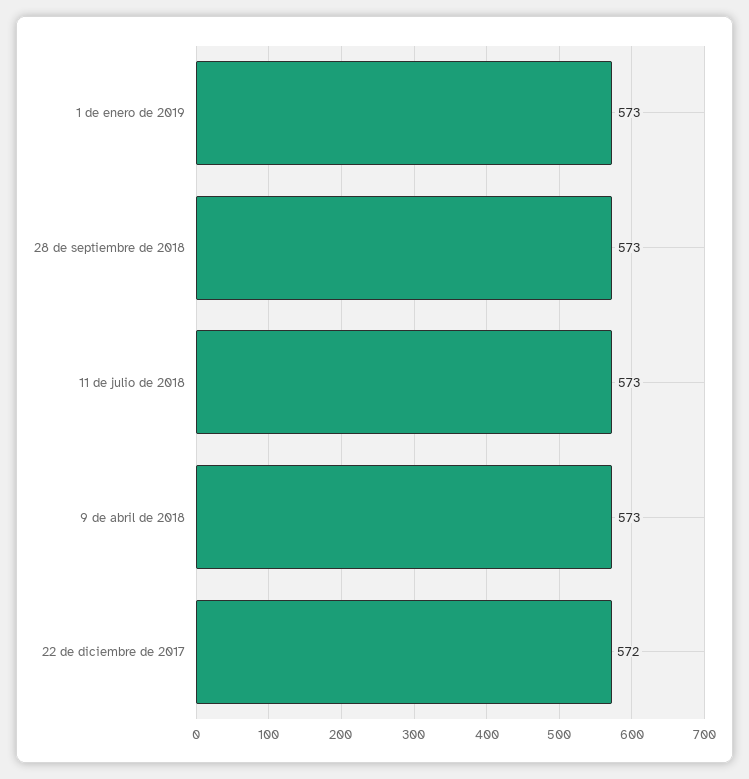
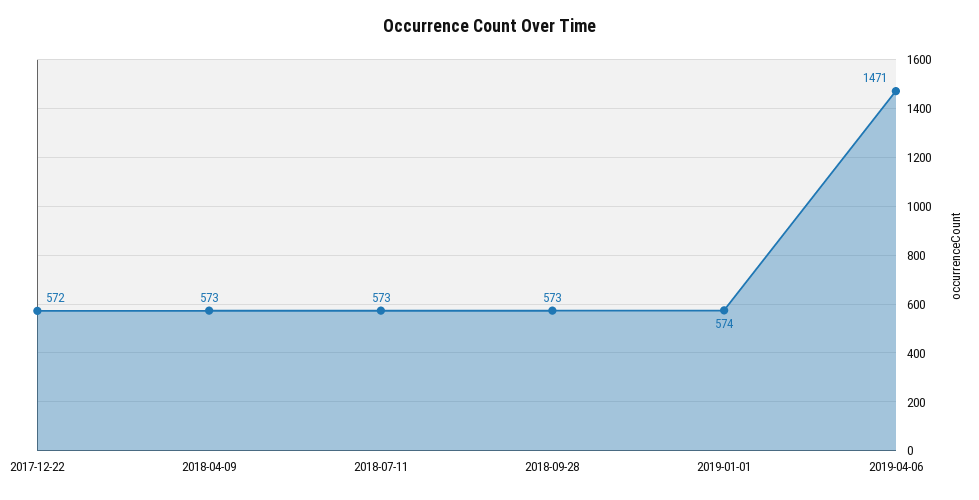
1 de enero de 2019: 573 -> 574
2019-04-06: none -> 1471

